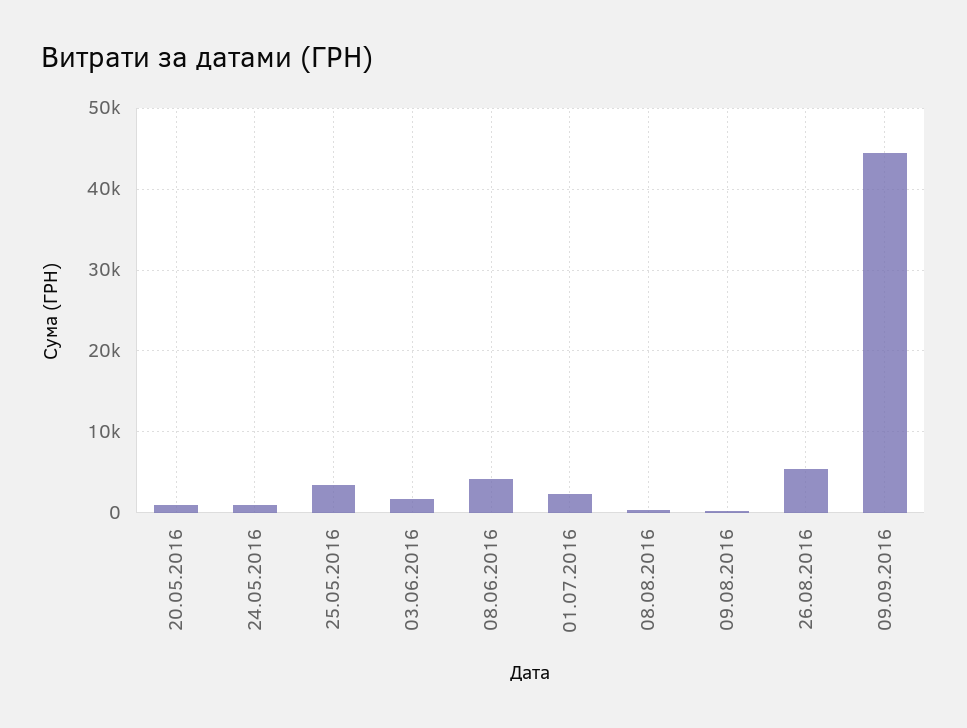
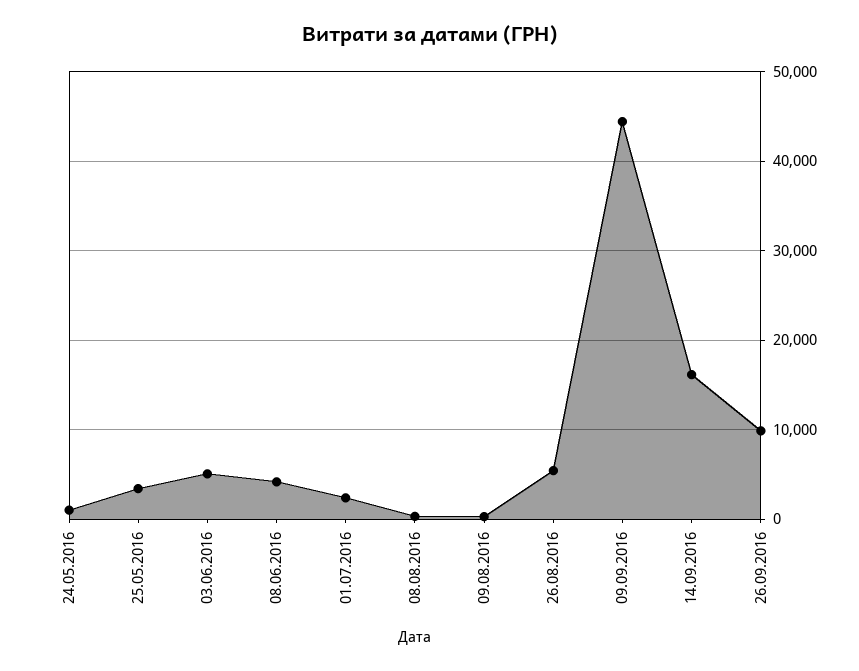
20.05.2016: 1000 -> none
03.06.2016: 2000 -> 5000
14.09.2016: none -> 16000
26.09.2016: none -> 10000

